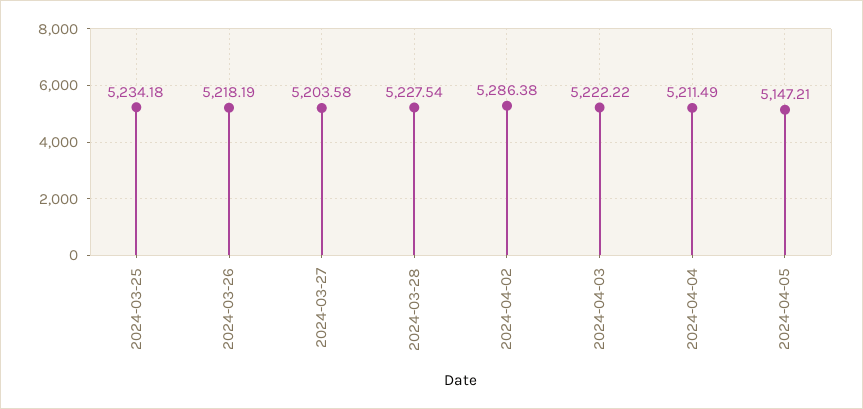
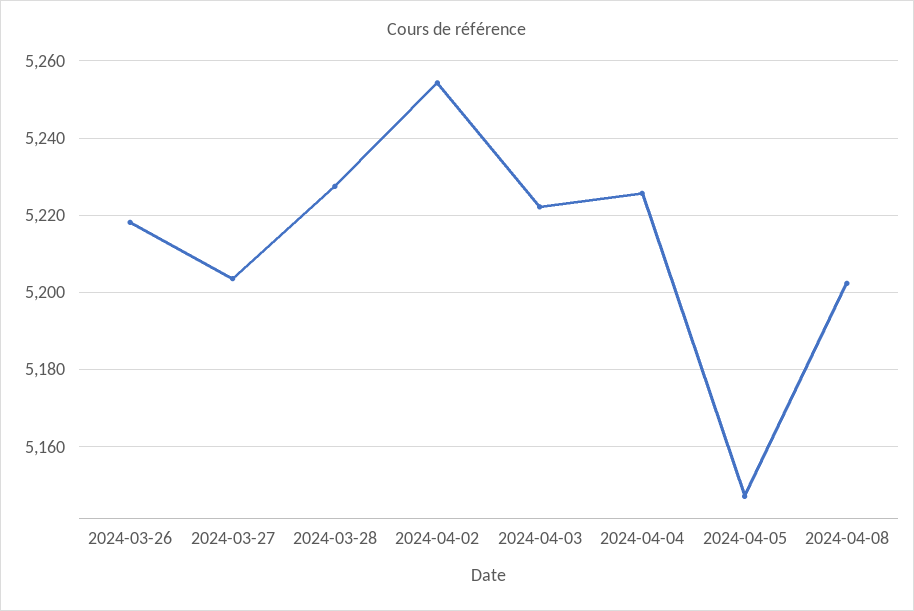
2024-03-25: 5234.18 -> none
2024-04-02: 5286.38 -> 5254
2024-04-04: 5211.49 -> 5226
2024-04-08: none -> 5202

